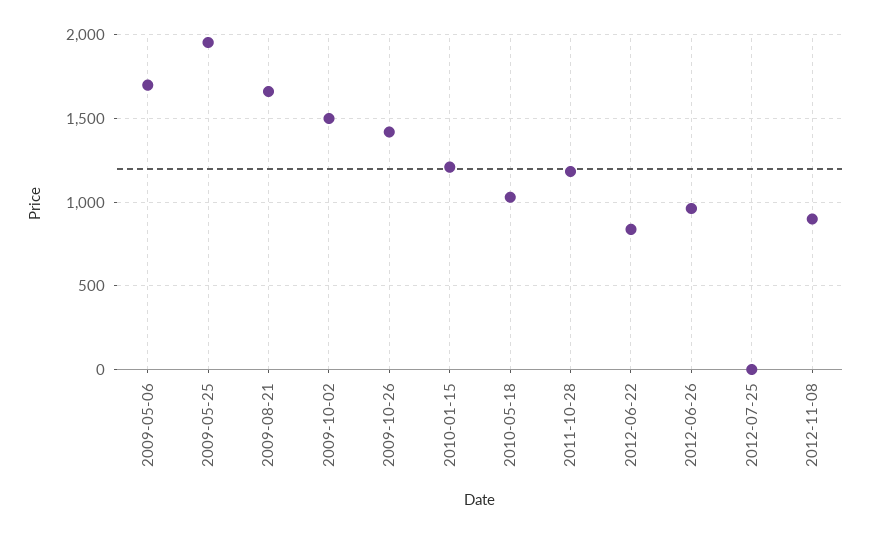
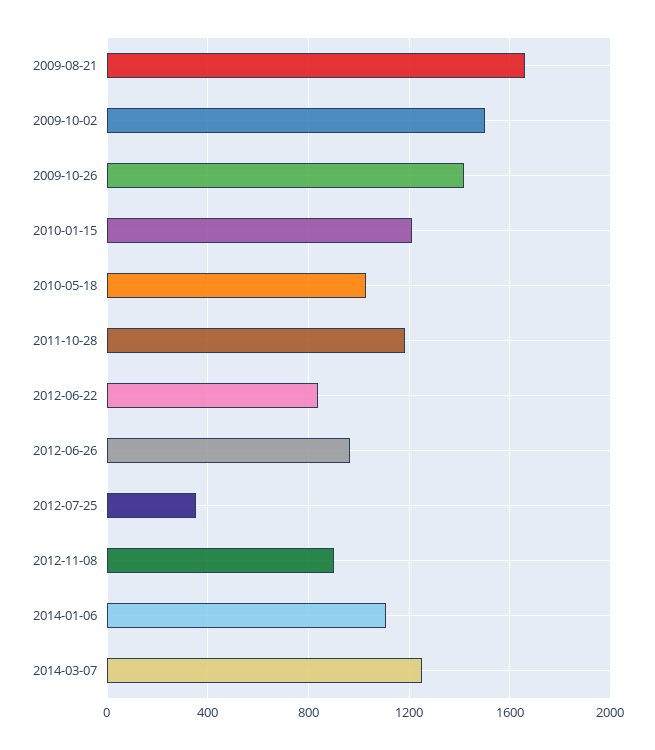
2009-05-06: 1700 -> none
2009-05-25: 1950 -> none
2012-07-25: 0 -> 350
2014-01-06: none -> 1100
2014-03-07: none -> 1250

